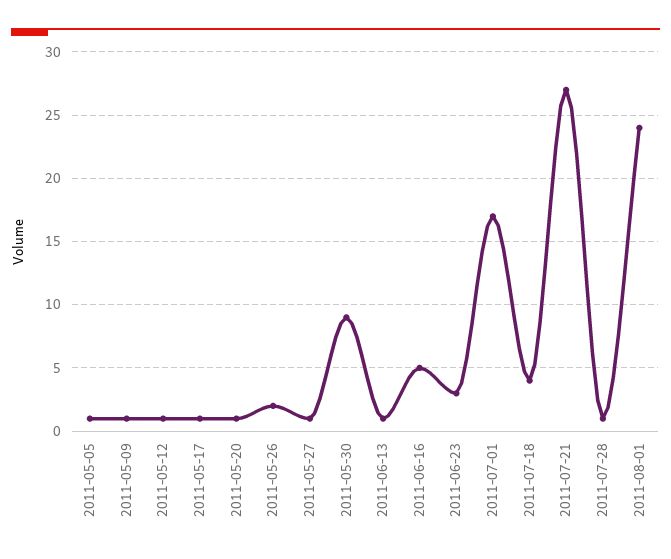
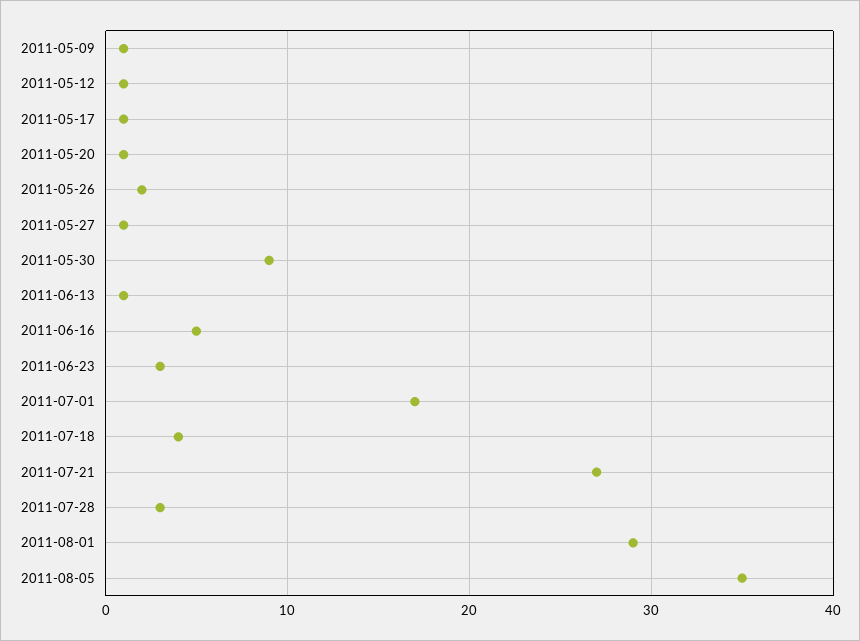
2011-05-05: 1 -> none
2011-07-28: 1 -> 3
2011-08-01: 24 -> 29
2011-08-05: none -> 35

